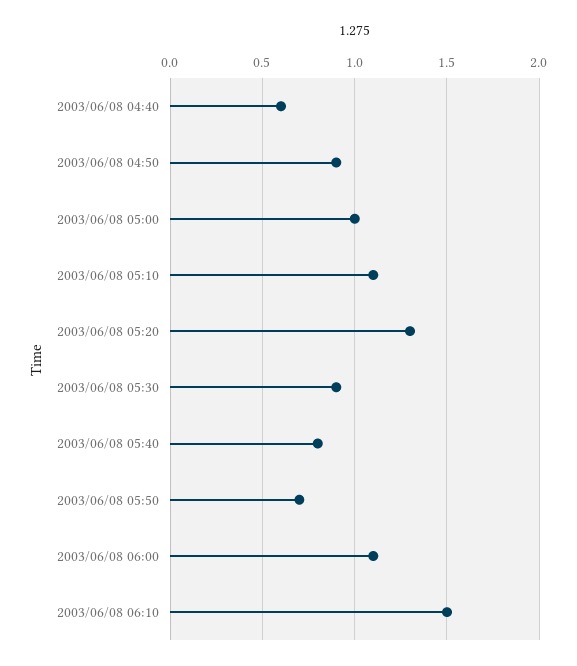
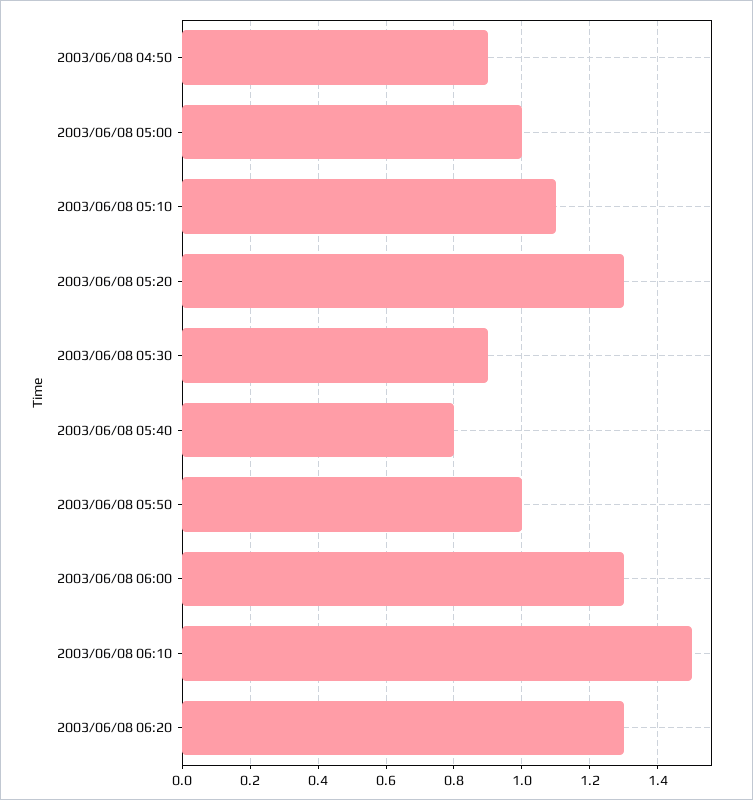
2003/06/08 04:40: 0.6 -> none
2003/06/08 05:50: 0.7 -> 1
2003/06/08 06:00: 1.1 -> 1.3
2003/06/08 06:20: none -> 1.3

